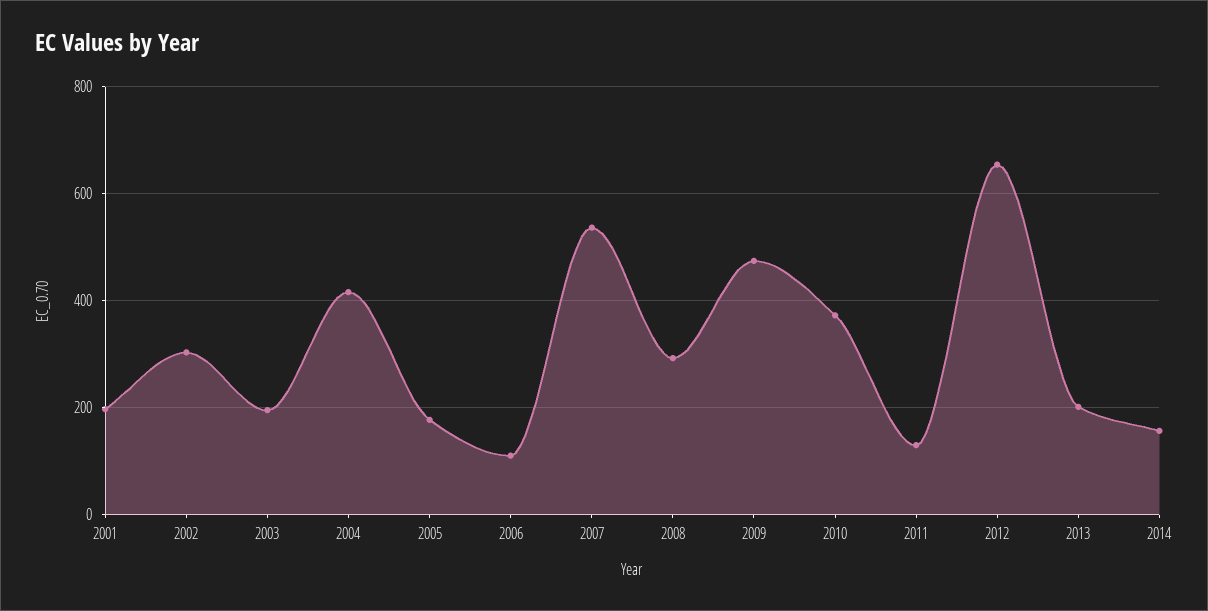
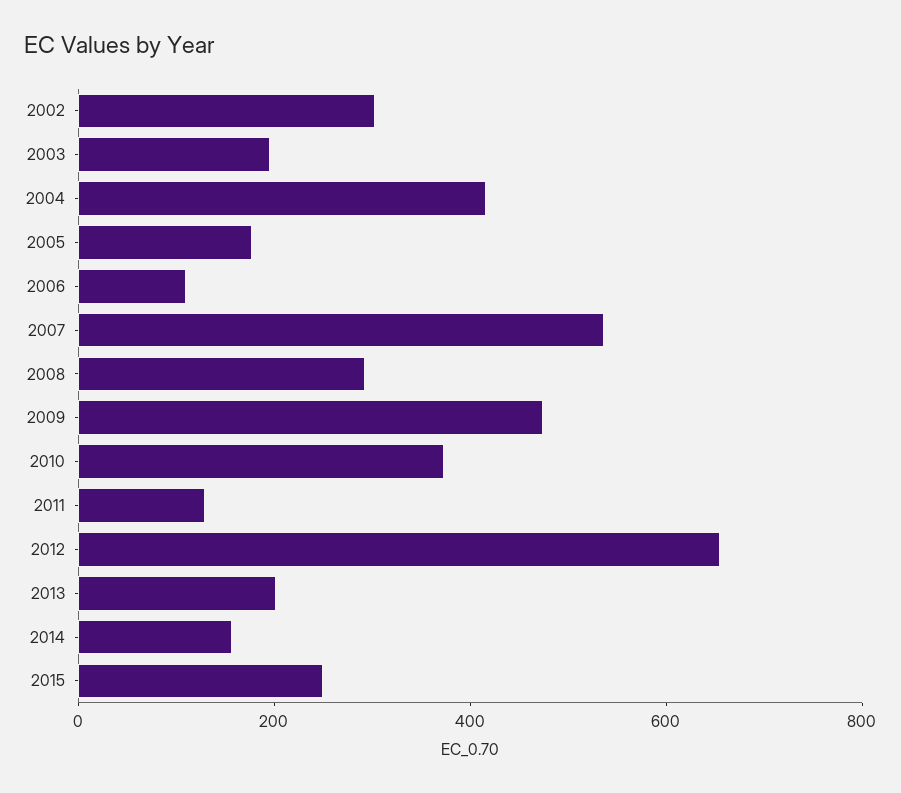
2001: 200 -> none
2015: none -> 250

